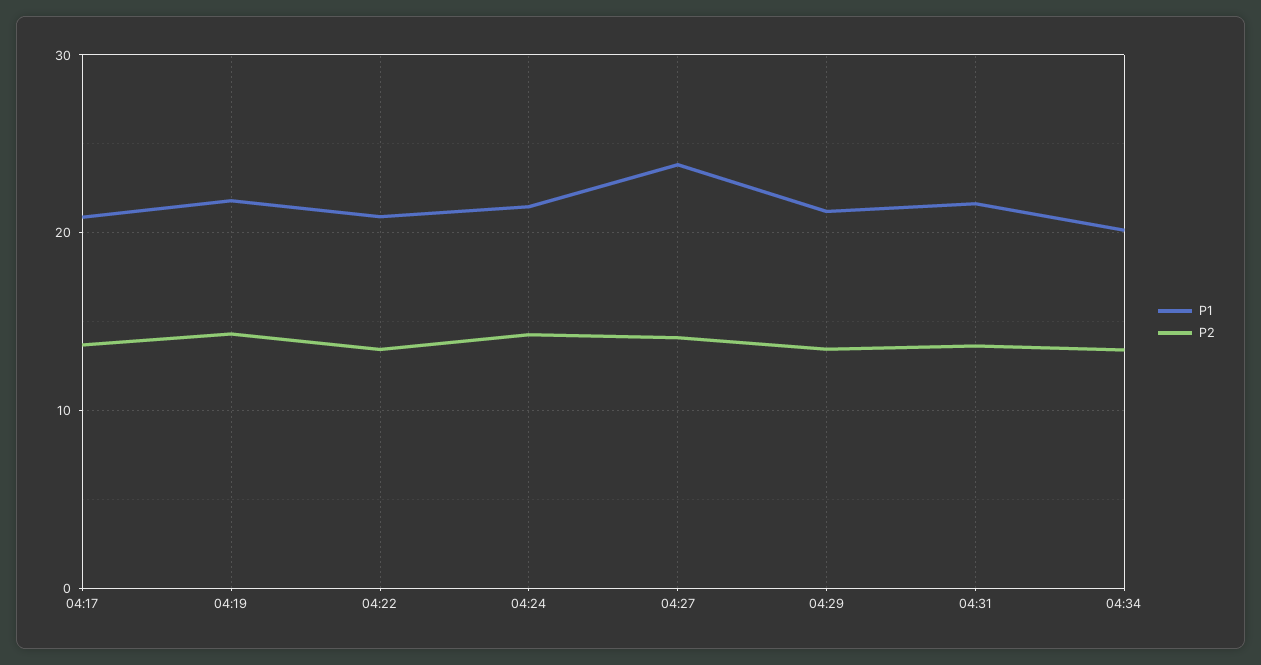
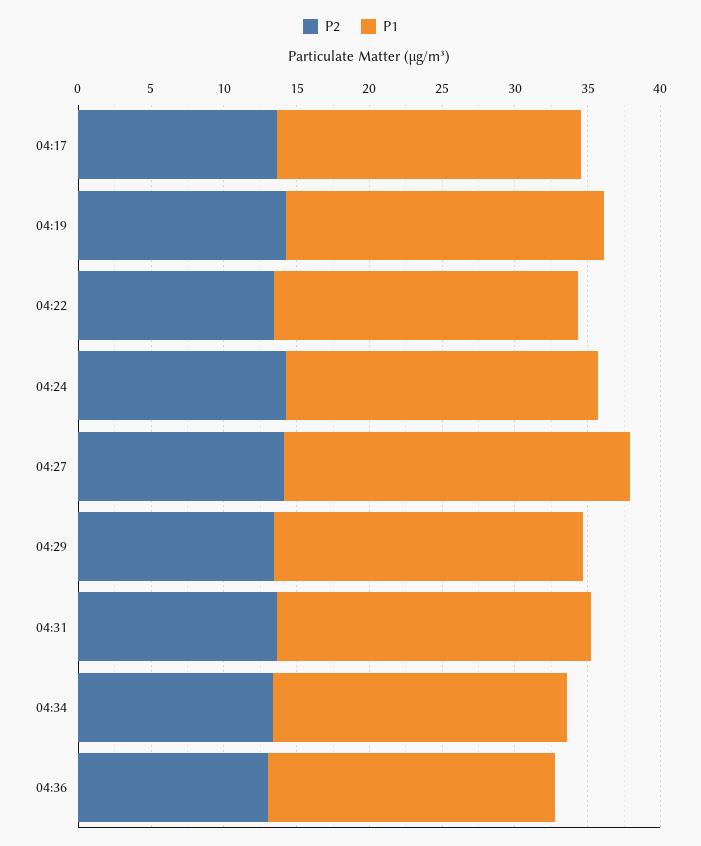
P2, 04:36: none -> 13
P1, 04:36: none -> 20

